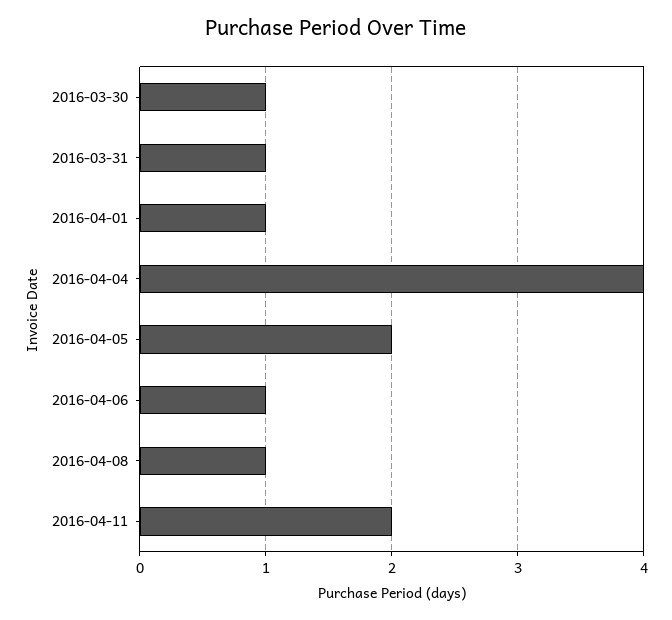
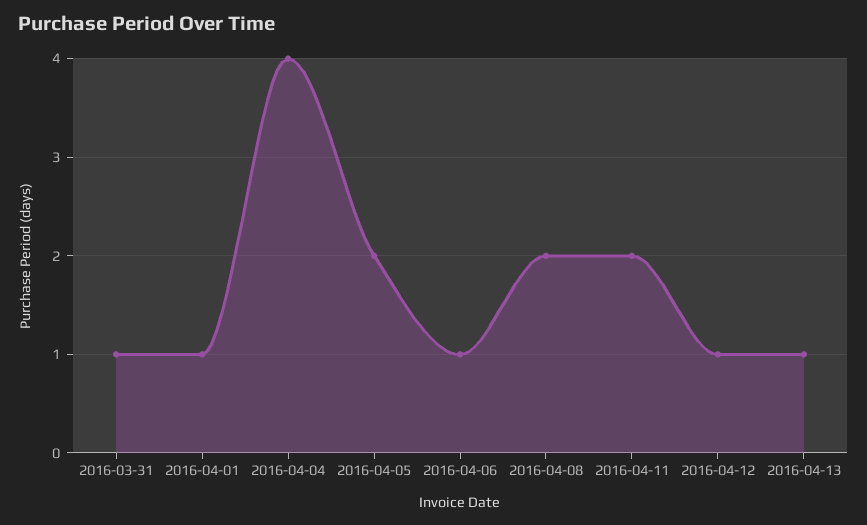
2016-03-30: 1 -> none
2016-04-08: 1 -> 2
2016-04-12: none -> 1
2016-04-13: none -> 1

